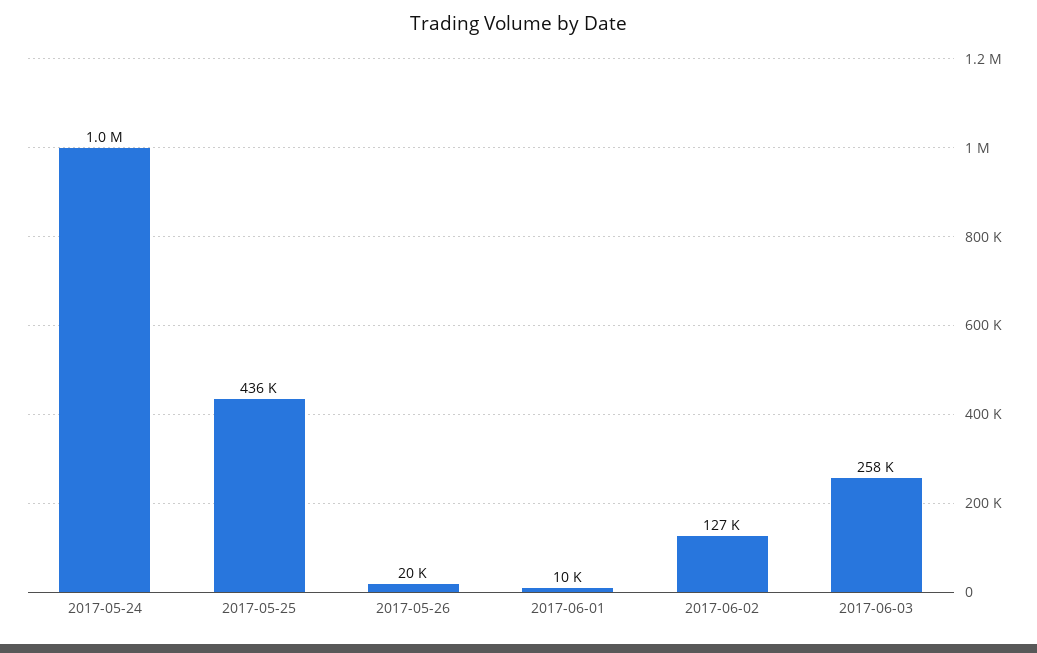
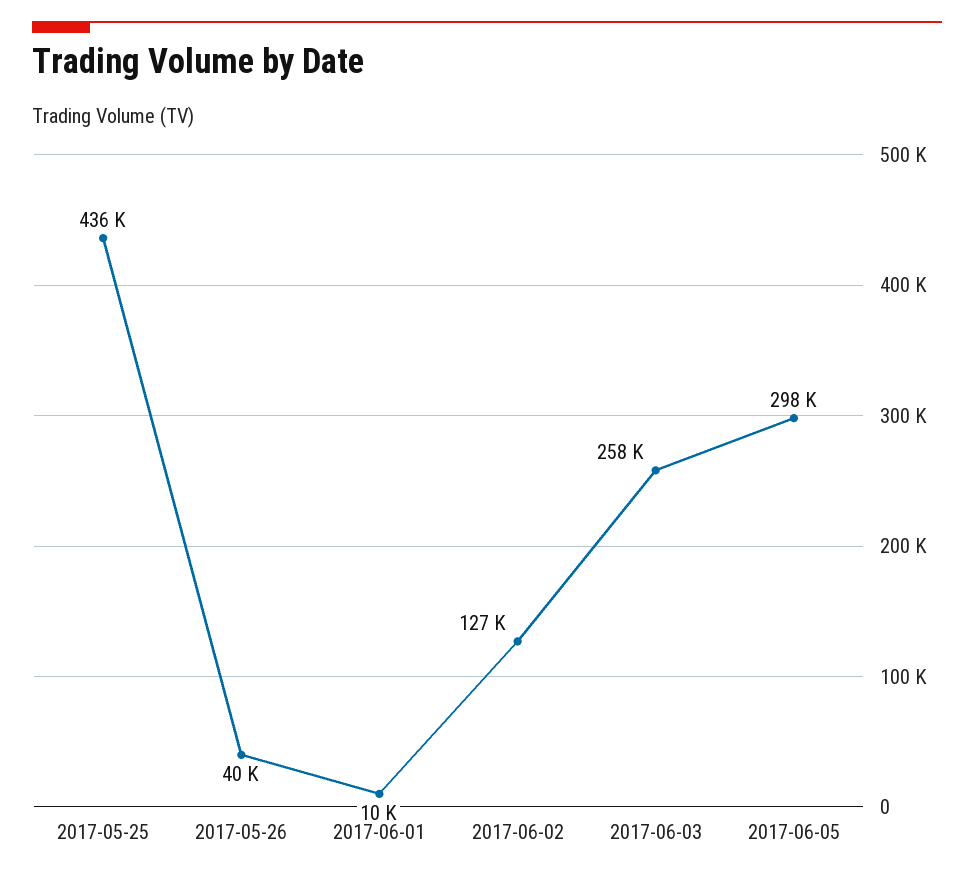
2017-05-24: 1000000 -> none
2017-05-26: 20000 -> 40000
2017-06-05: none -> 298000

